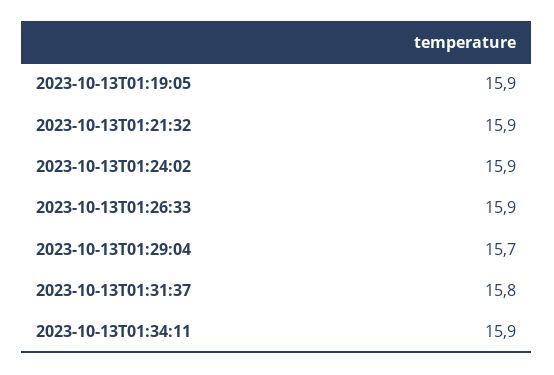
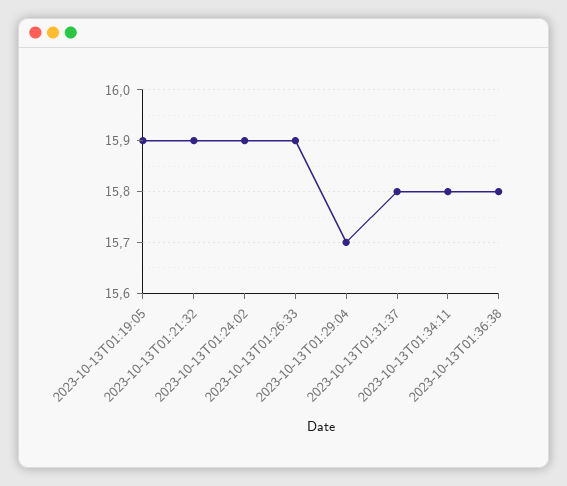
2023-10-13T01:34:11: 15.9 -> 15.8
2023-10-13T01:36:38: none -> 15.8

